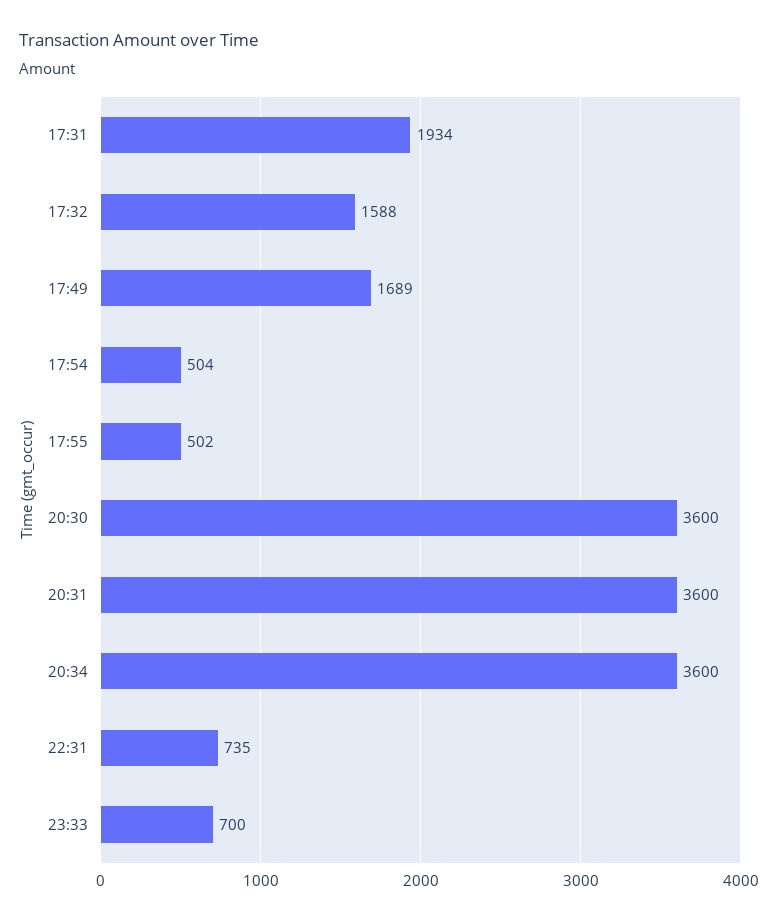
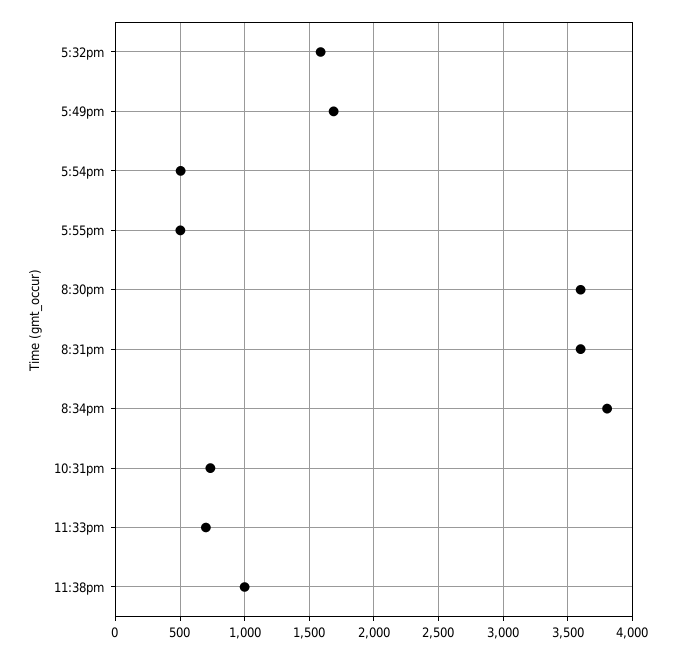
17:31: 1934 -> none
20:34: 3600 -> 3800
11:38pm: none -> 1000

